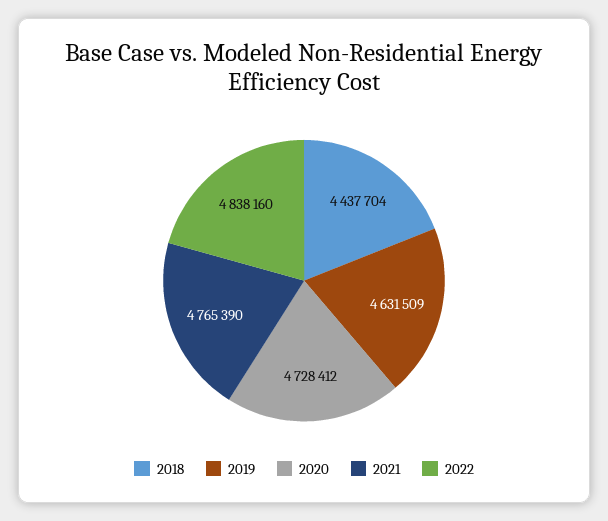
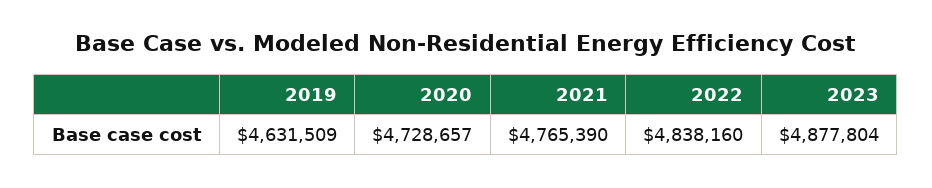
2018: 4437704 -> none
2020: 4728412 -> 4728657
2023: none -> 4877804

